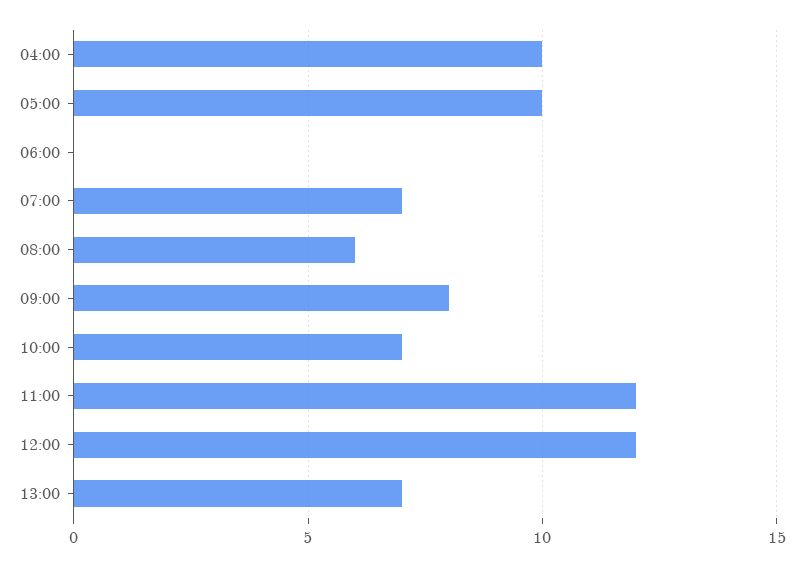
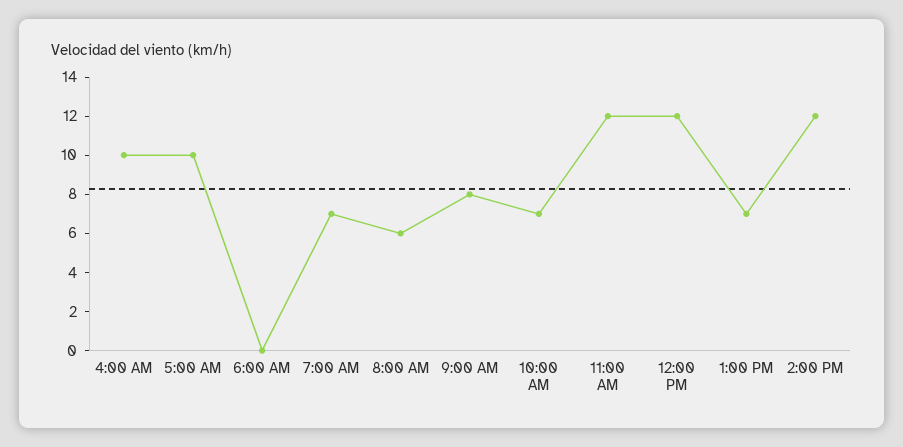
2:00 PM: none -> 12

